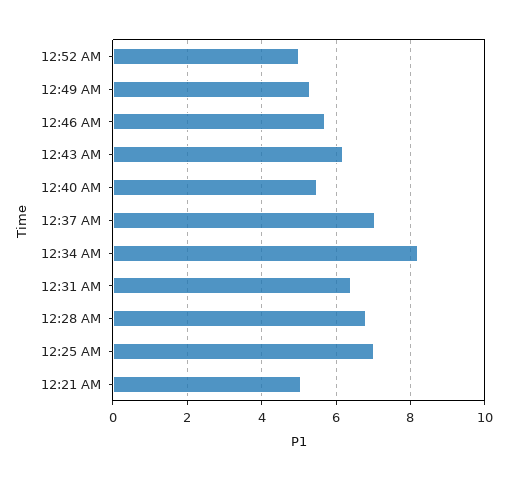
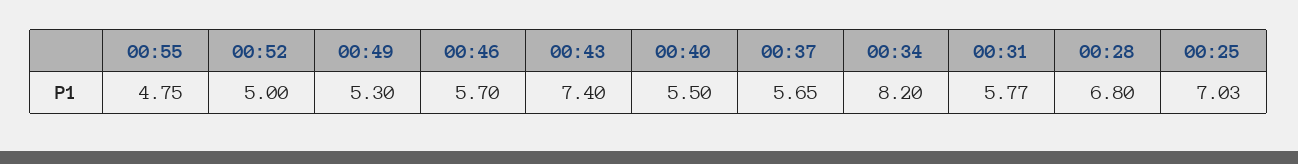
12:43 AM: 6.2 -> 7.4
12:37 AM: 7 -> 5.65
12:31 AM: 6.4 -> 5.77
12:21 AM: 5 -> none
00:55: none -> 4.75

